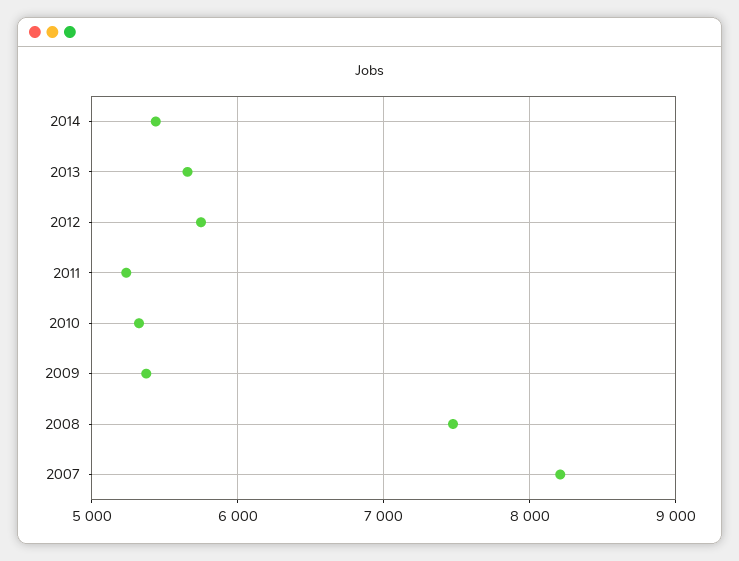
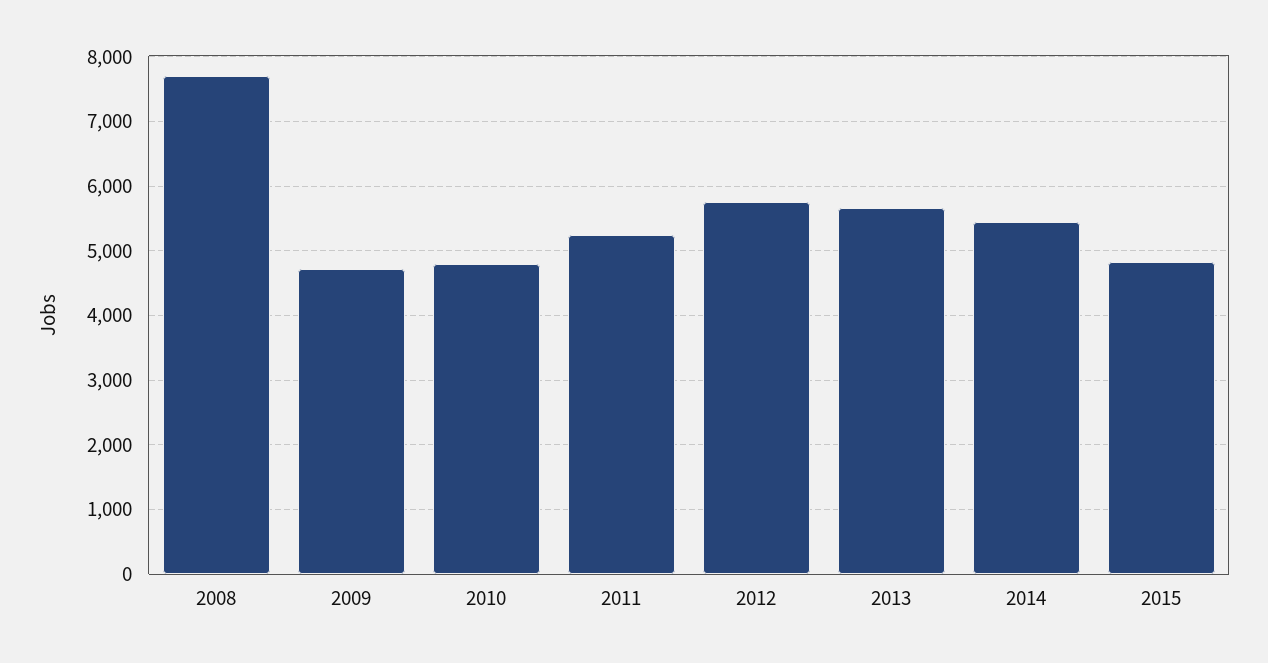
2010: 5300 -> 4800
2009: 5400 -> 4700
2008: 7500 -> 7700
2007: 8200 -> none
2015: none -> 4800

